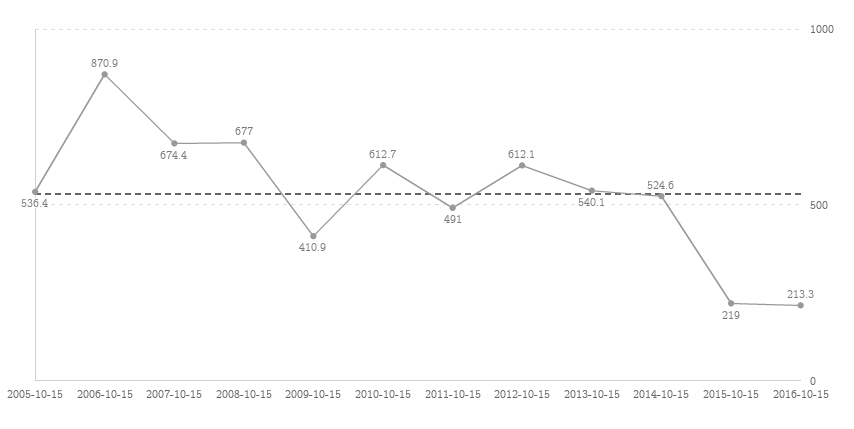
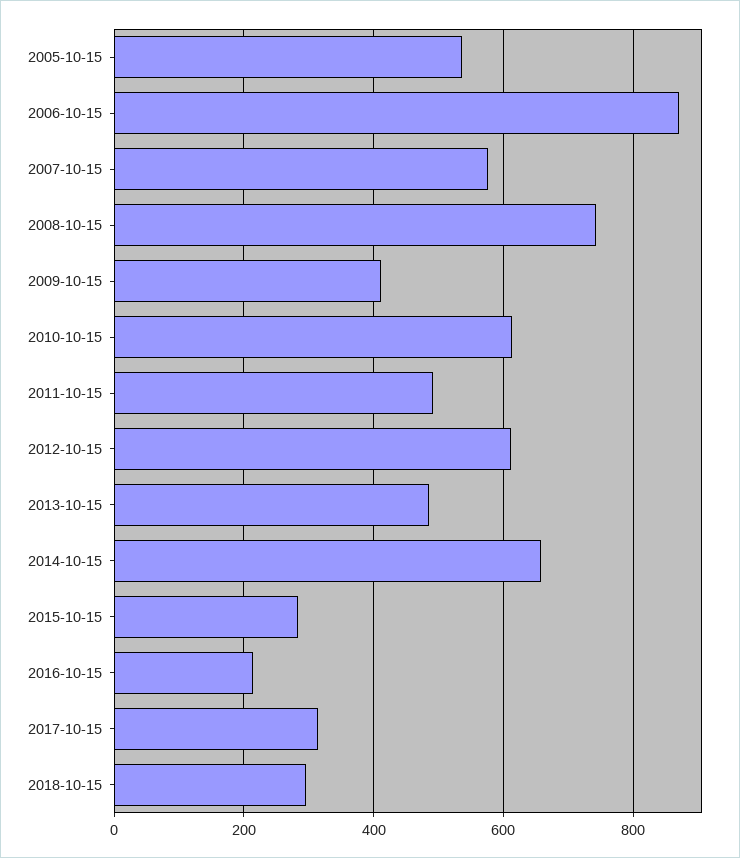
2007-10-15: 674.4 -> 580
2008-10-15: 677 -> 740
2013-10-15: 540.1 -> 480
2014-10-15: 524.6 -> 660
2015-10-15: 219 -> 280
2017-10-15: none -> 320
2018-10-15: none -> 300

